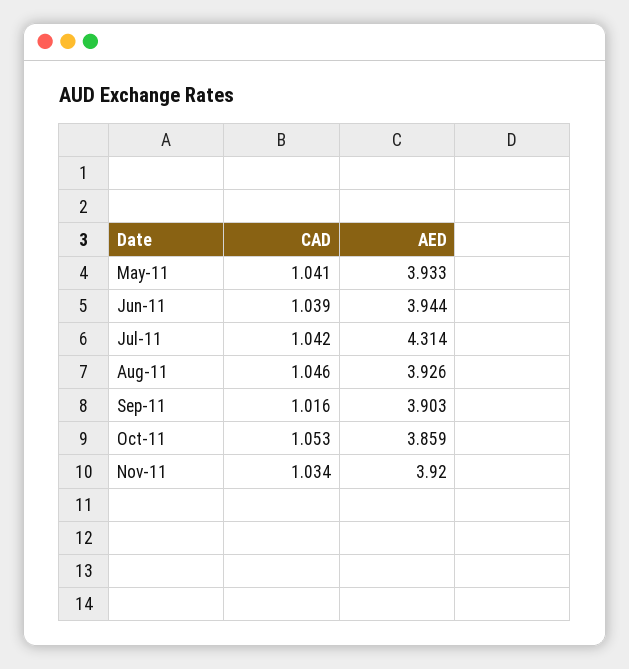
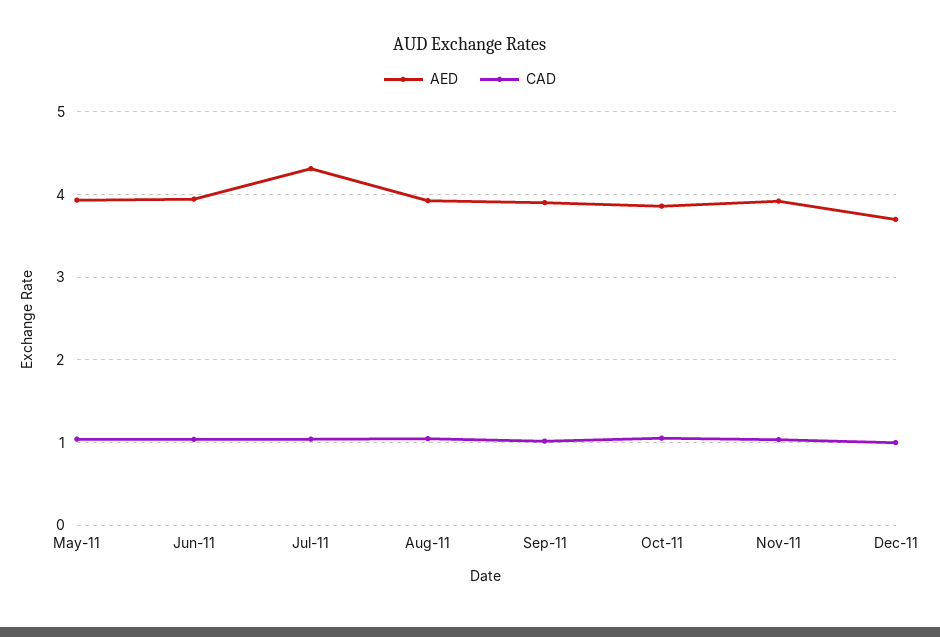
AED, Dec-11: none -> 3.7
CAD, Dec-11: none -> 1

